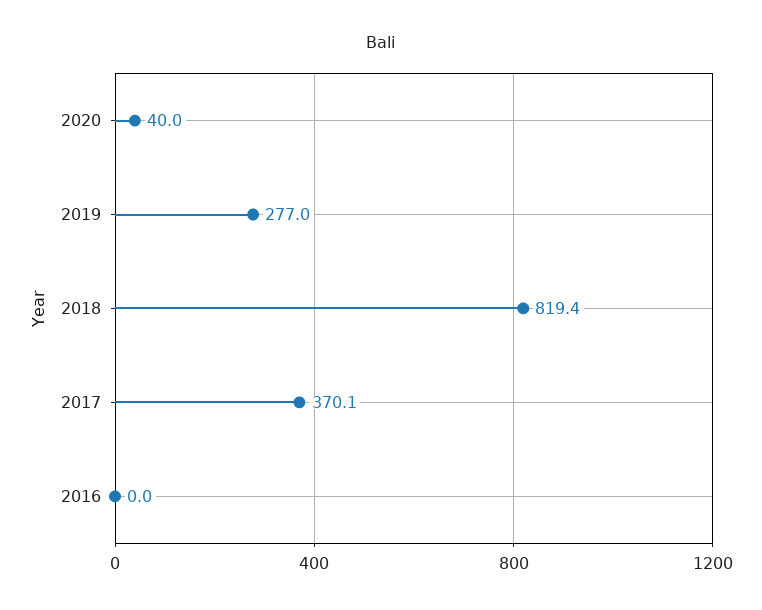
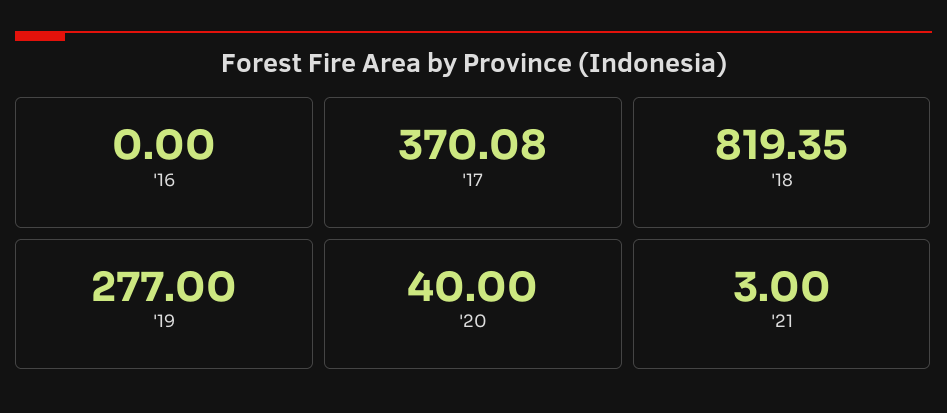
'21: none -> 3

